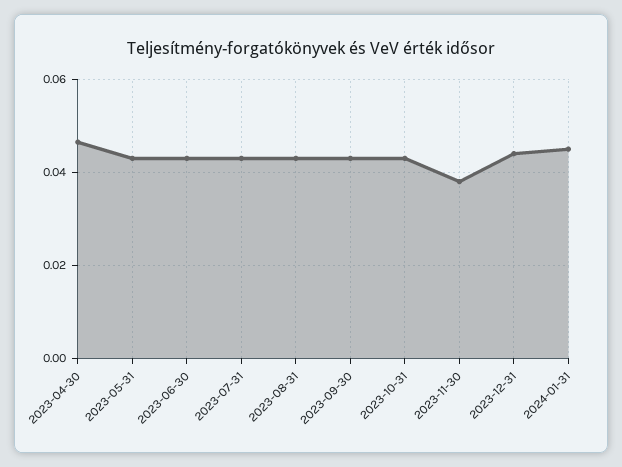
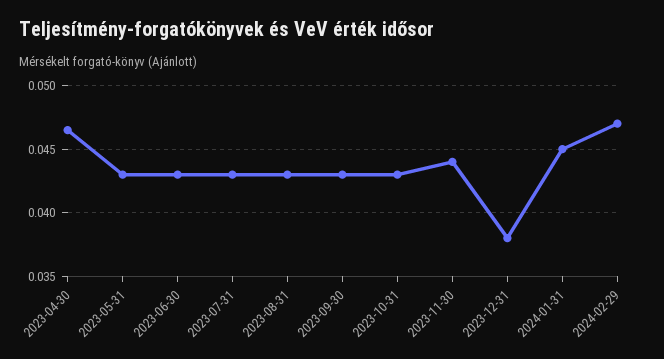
2023-11-30: 0.038 -> 0.044
2023-12-31: 0.044 -> 0.038
2024-02-29: none -> 0.047

